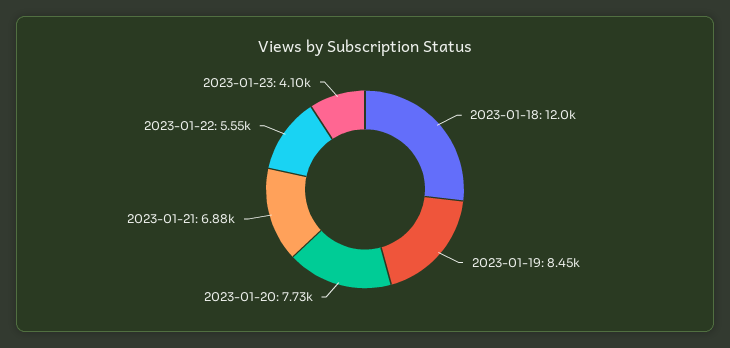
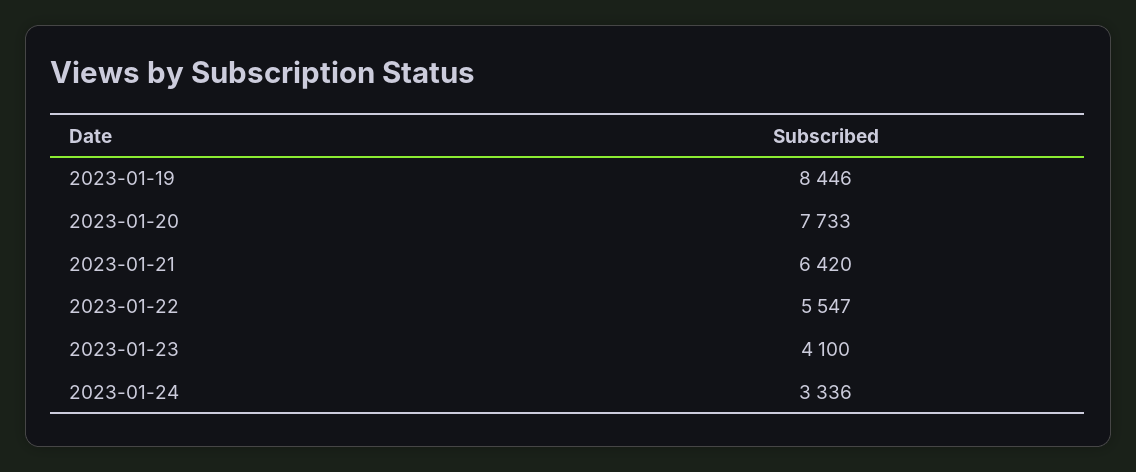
2023-01-18: 12000 -> none
2023-01-21: 6880 -> 6420
2023-01-24: none -> 3336

